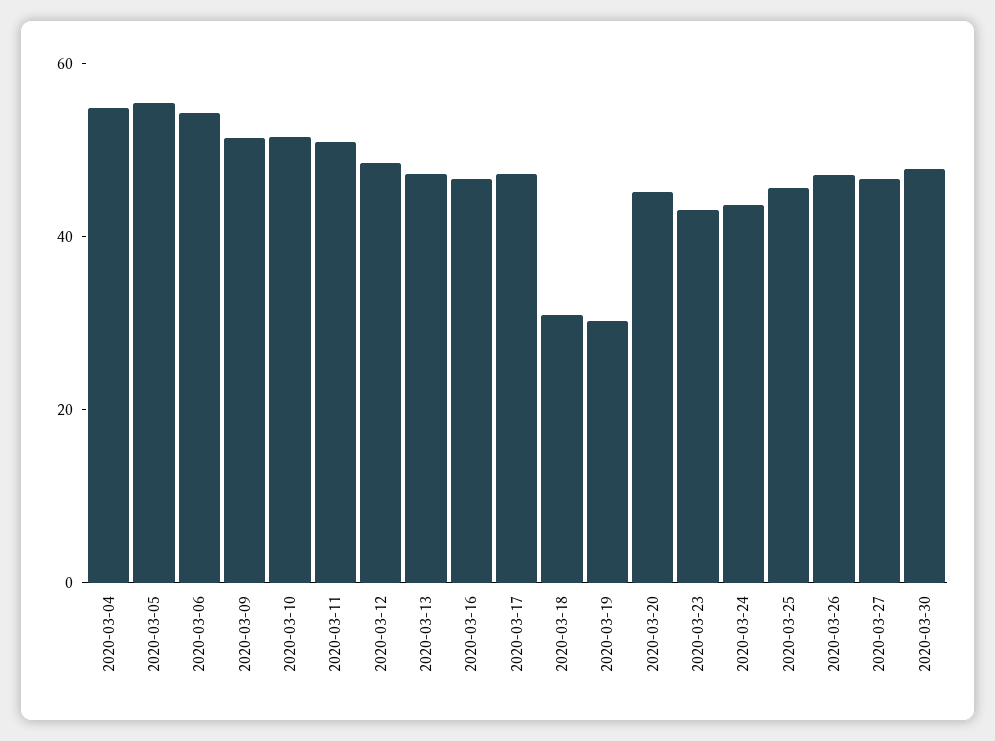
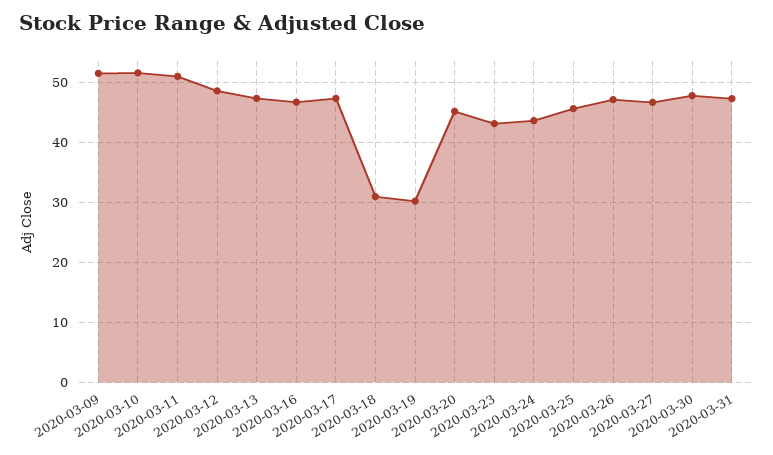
2020-03-04: 55 -> none
2020-03-05: 55 -> none
2020-03-06: 55 -> none
2020-03-31: none -> 47

